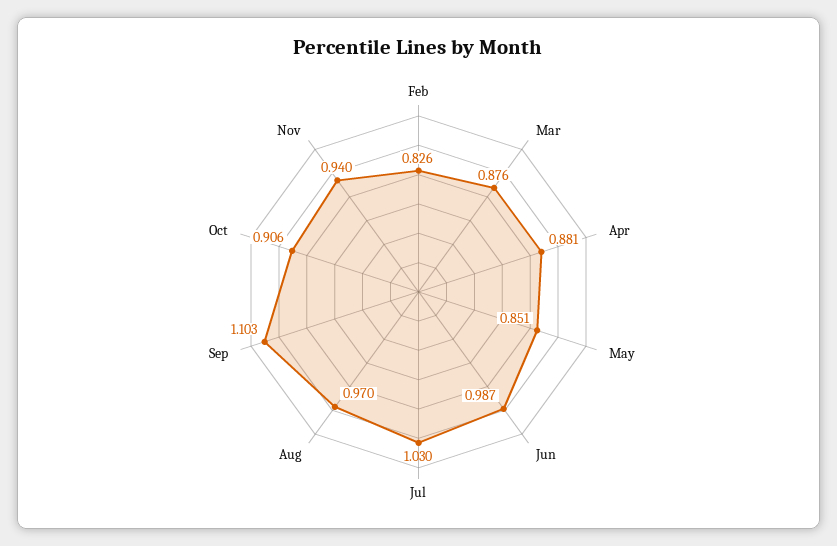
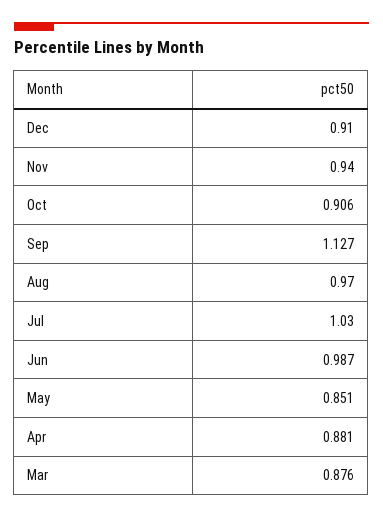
Feb: 0.826 -> none
Sep: 1.103 -> 1.127
Dec: none -> 0.91

